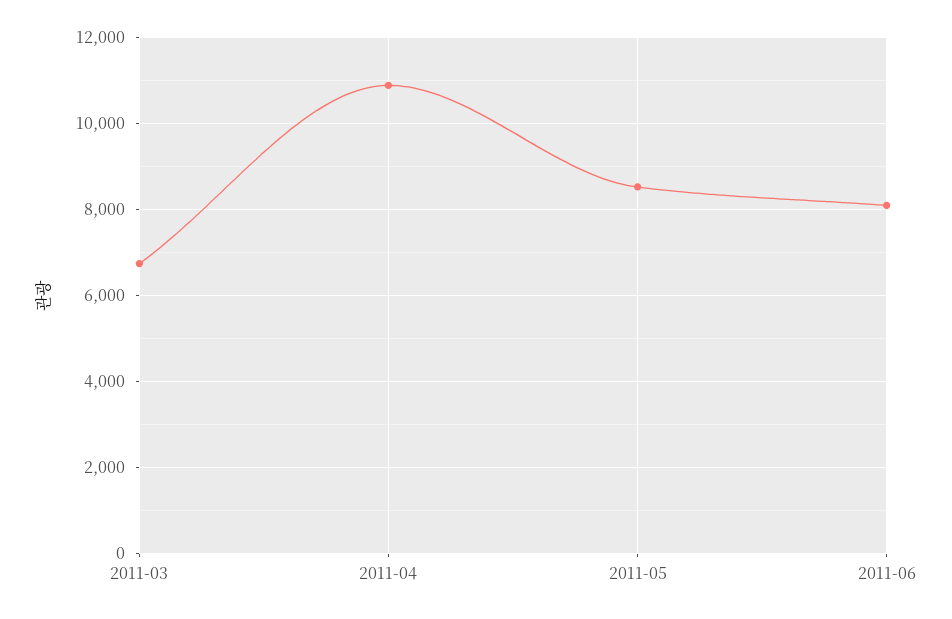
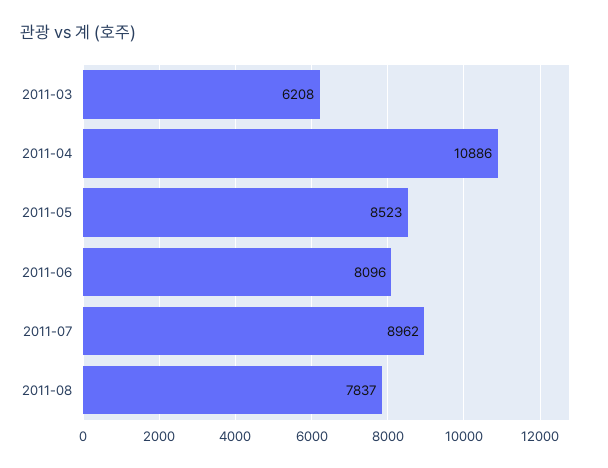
2011-03: 6800 -> 6208
2011-07: none -> 8962
2011-08: none -> 7837

